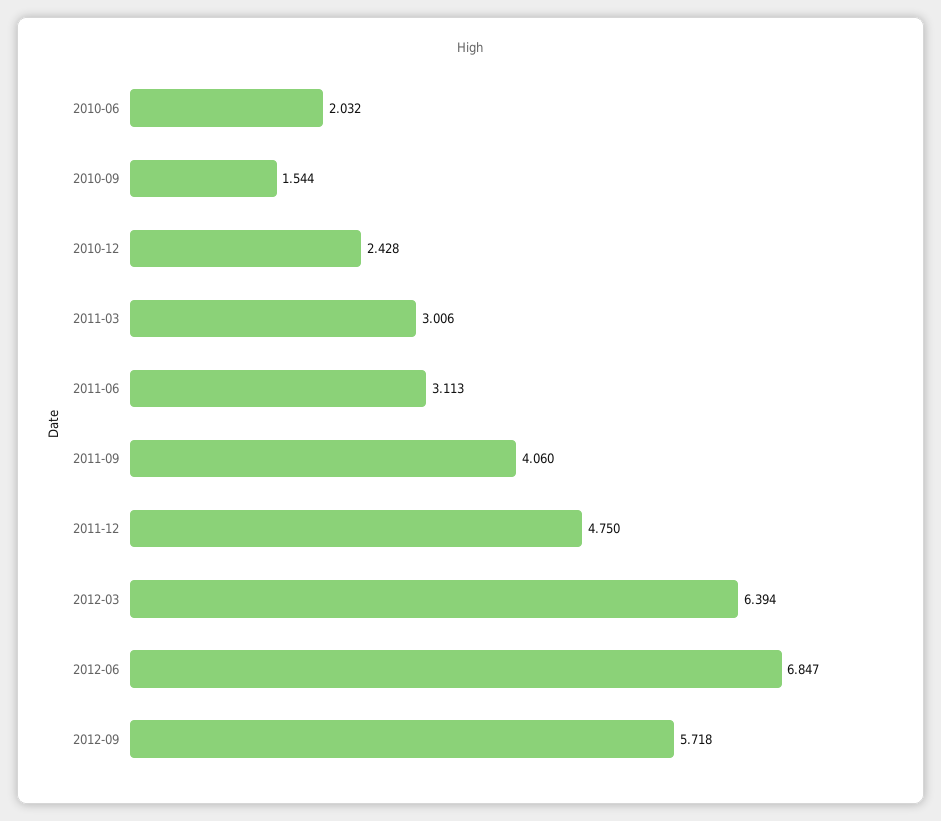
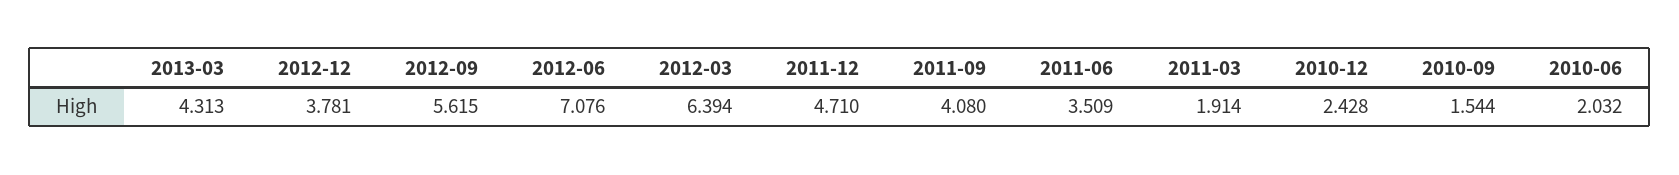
2011-03: 3.006 -> 1.914
2011-06: 3.113 -> 3.509
2011-09: 4.06 -> 4.08
2011-12: 4.75 -> 4.71
2012-06: 6.847 -> 7.076
2012-09: 5.718 -> 5.615
2013-03: none -> 4.313
2012-12: none -> 3.781

